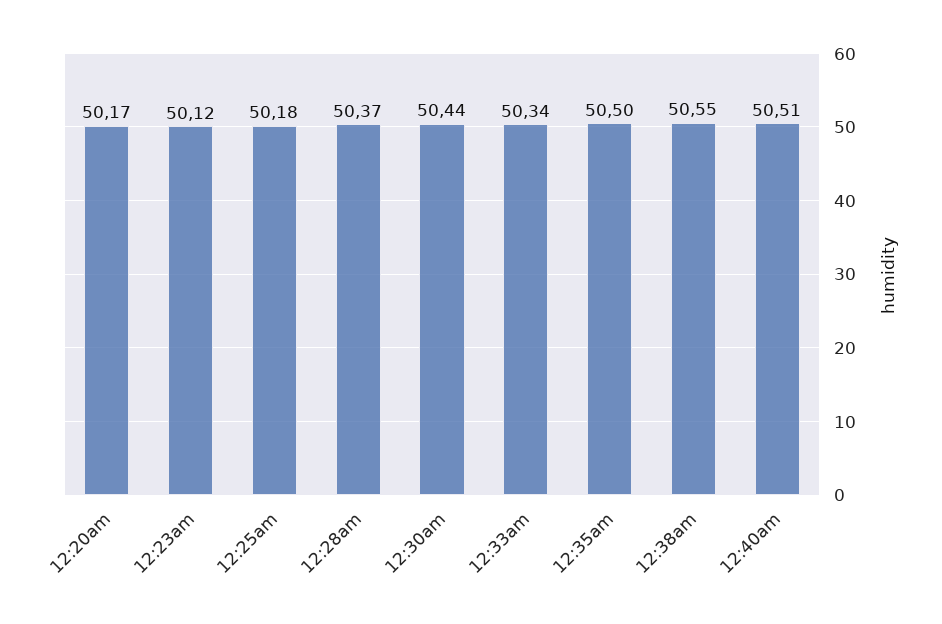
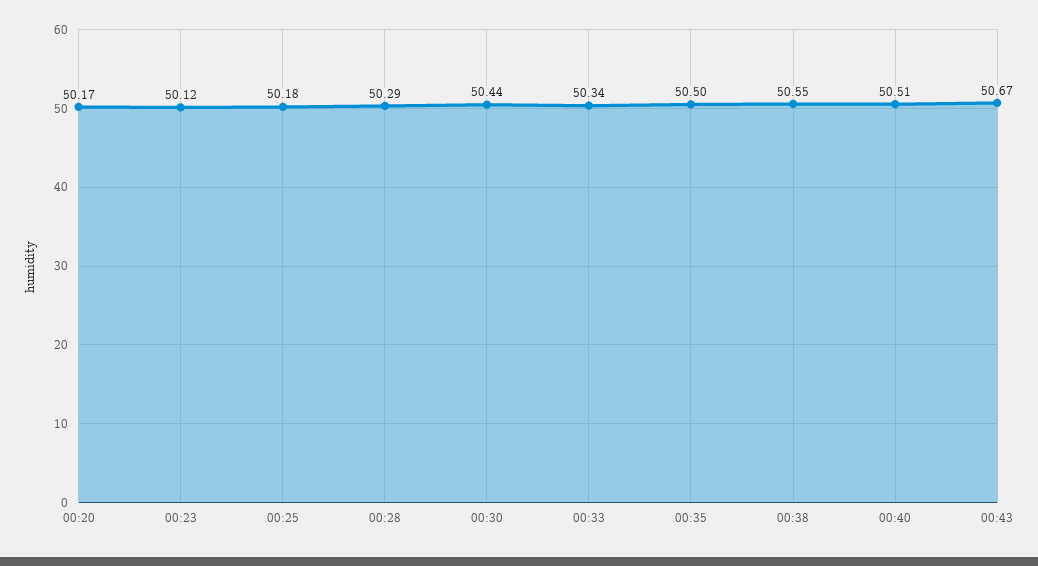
12:28am: 50.37 -> 50.29
00:43: none -> 50.67

